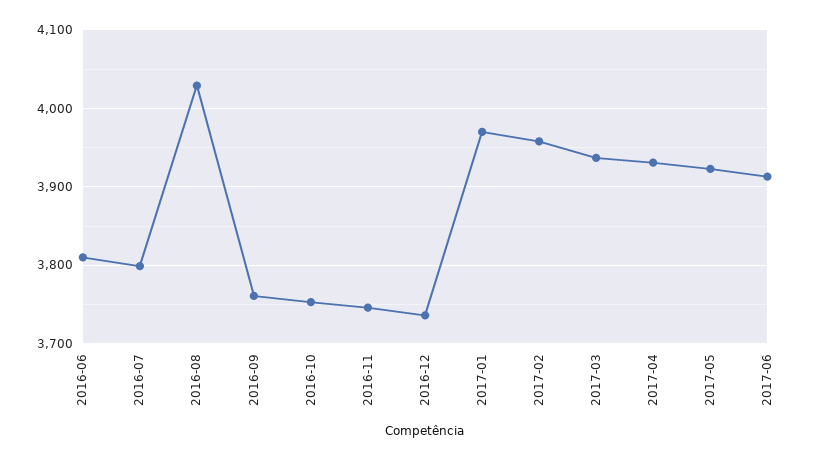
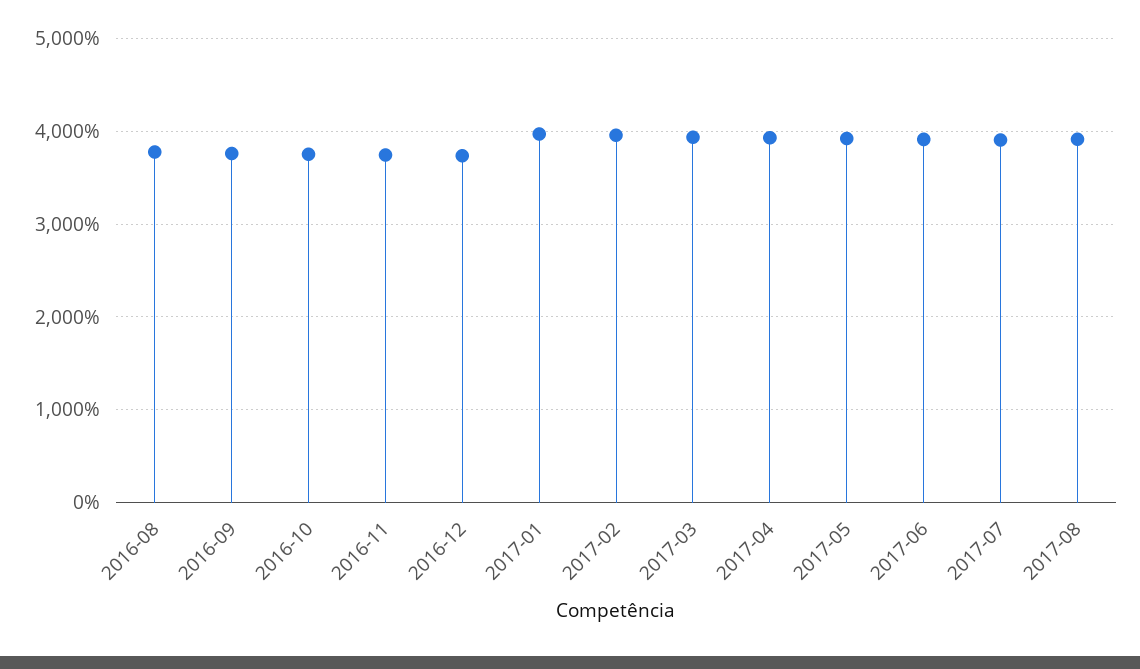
2016-06: 3810 -> none
2016-07: 3800 -> none
2016-08: 4030 -> 3800
2017-07: none -> 3900
2017-08: none -> 3900

